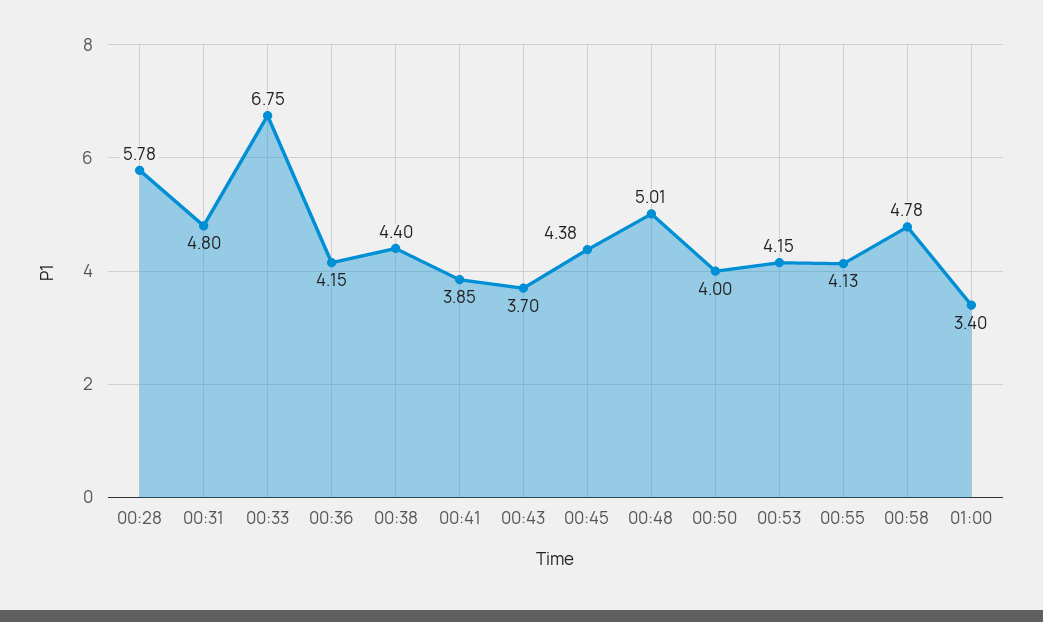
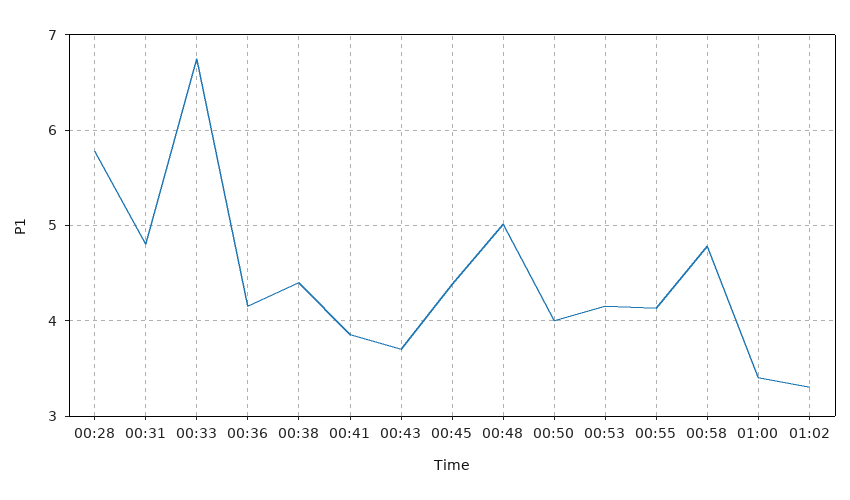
01:02: none -> 3.3

